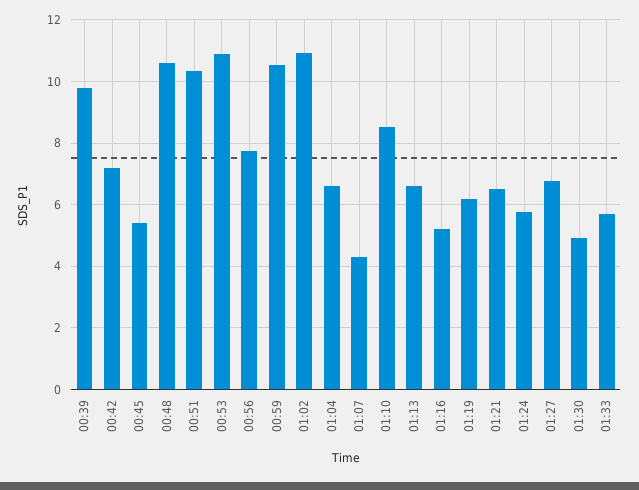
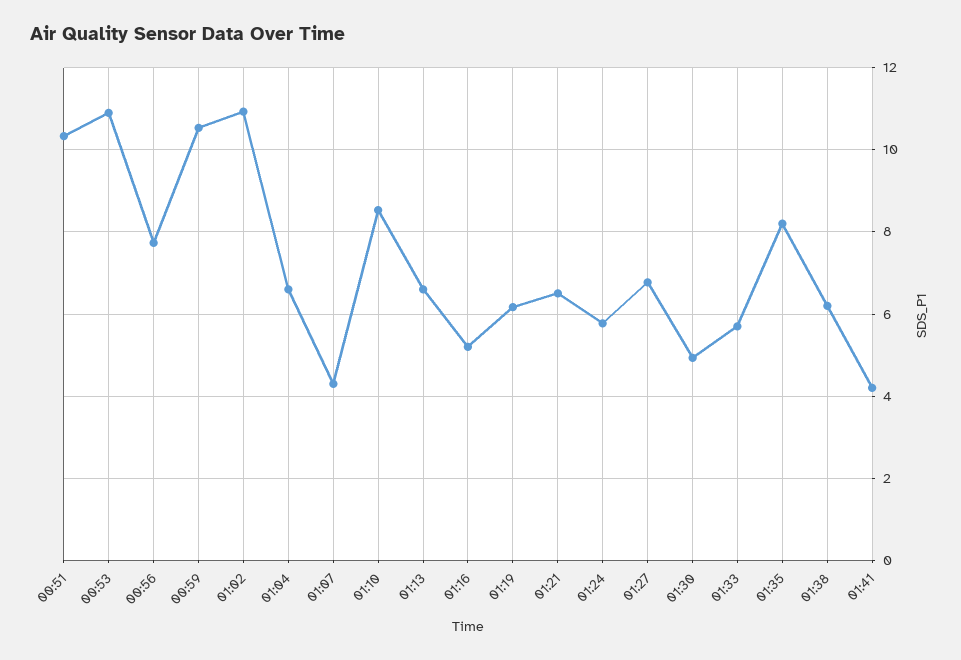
00:39: 9.8 -> none
00:42: 7.2 -> none
00:45: 5.4 -> none
00:48: 10.6 -> none
01:35: none -> 8.2
01:38: none -> 6.2
01:41: none -> 4.2

